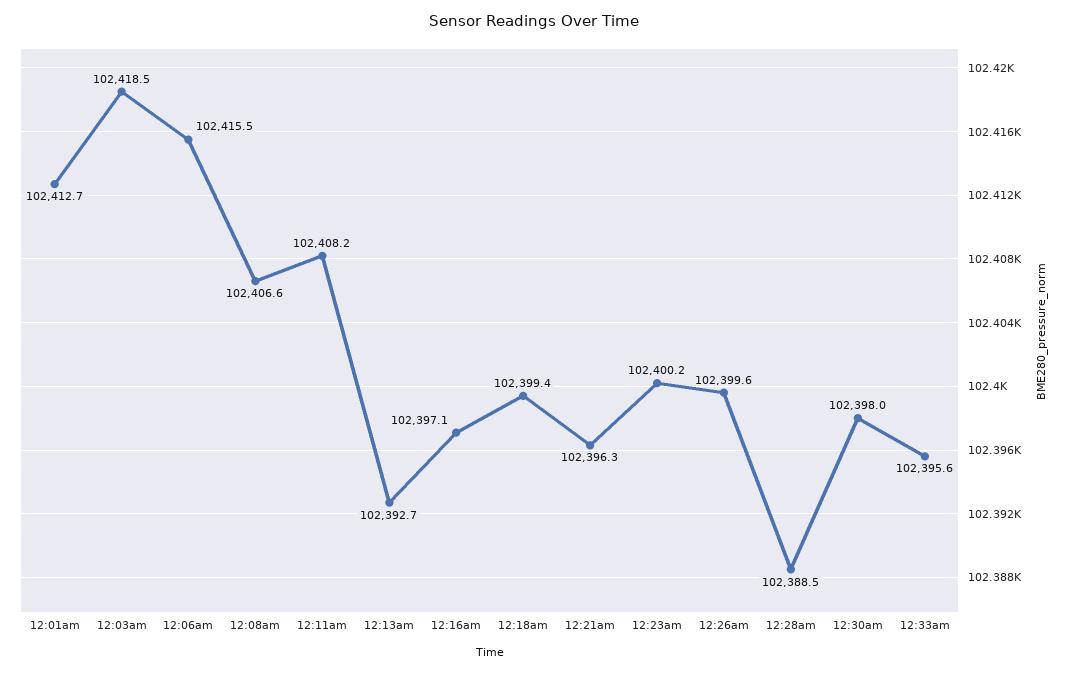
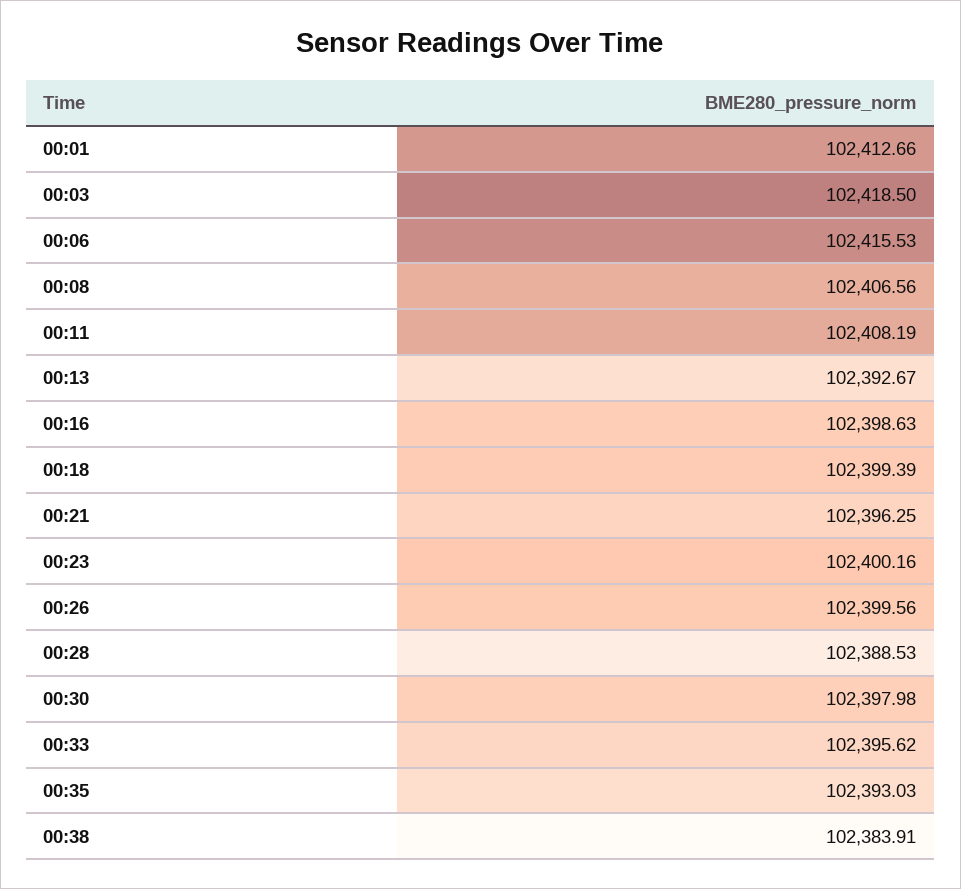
12:16am: 102397.1 -> 102398.63
00:35: none -> 102393.03
00:38: none -> 102383.91

